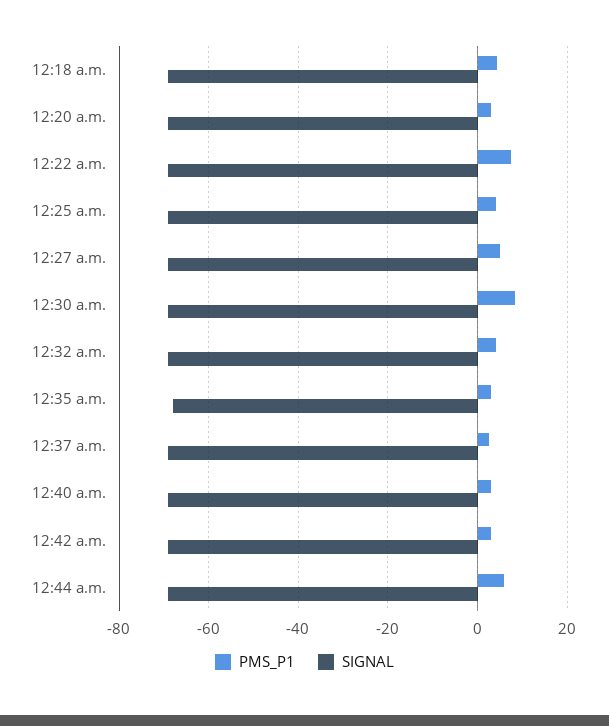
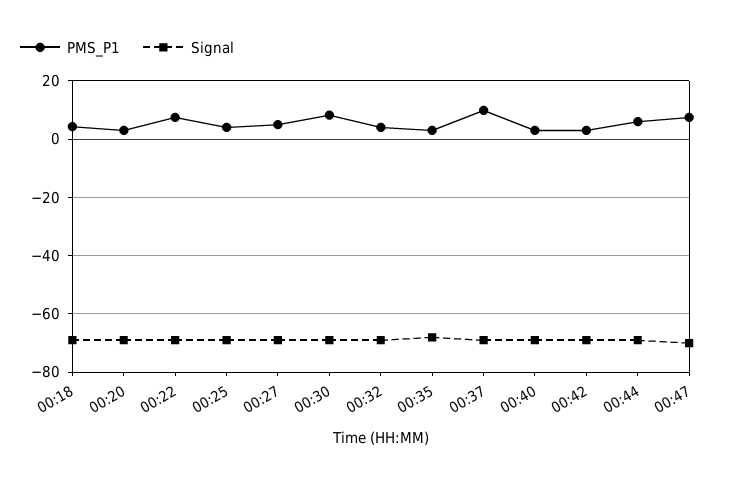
PMS_P1, 12:37 a.m.: 2 -> 10
PMS_P1, 00:47: none -> 7.5
SIGNAL, 00:47: none -> -70

